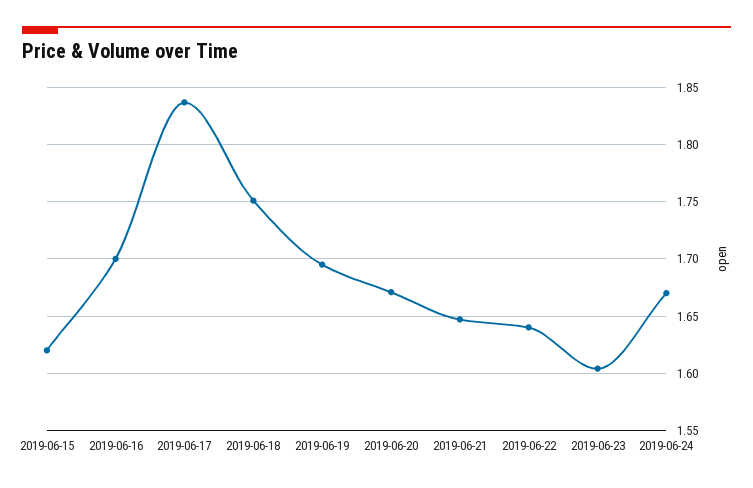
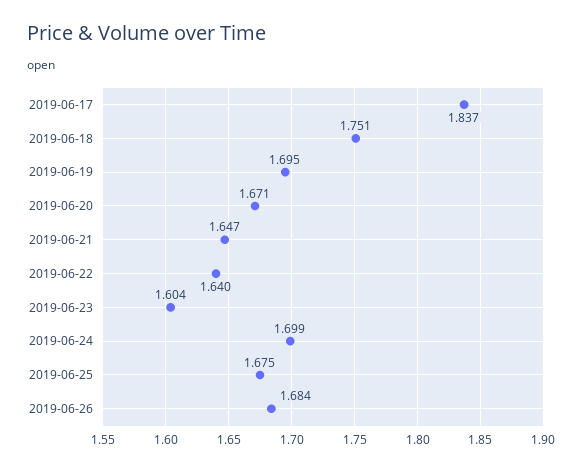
2019-06-15: 1.62 -> none
2019-06-16: 1.7 -> none
2019-06-24: 1.67 -> 1.699
2019-06-25: none -> 1.675
2019-06-26: none -> 1.684

